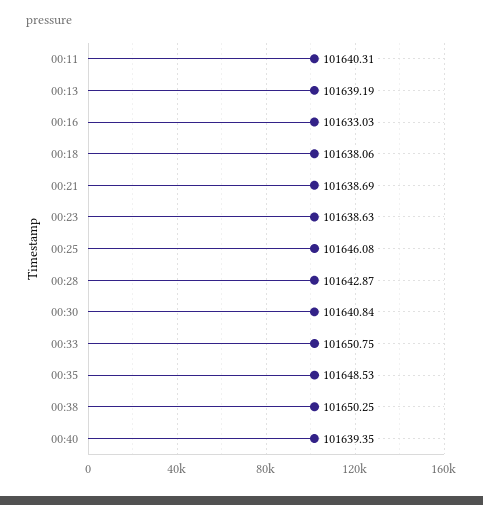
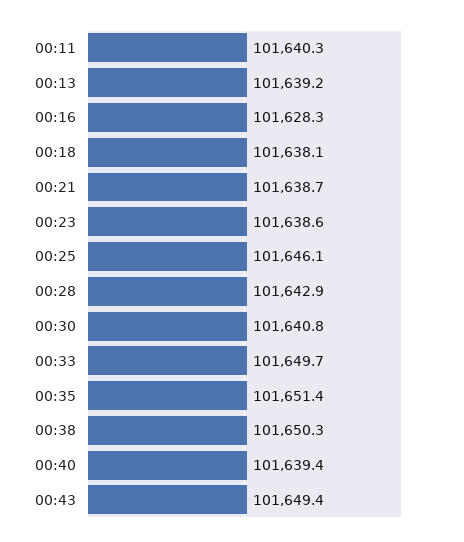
00:16: 101633.03 -> 101628.3
00:33: 101650.75 -> 101649.7
00:35: 101648.53 -> 101651.4
00:43: none -> 101649.4

